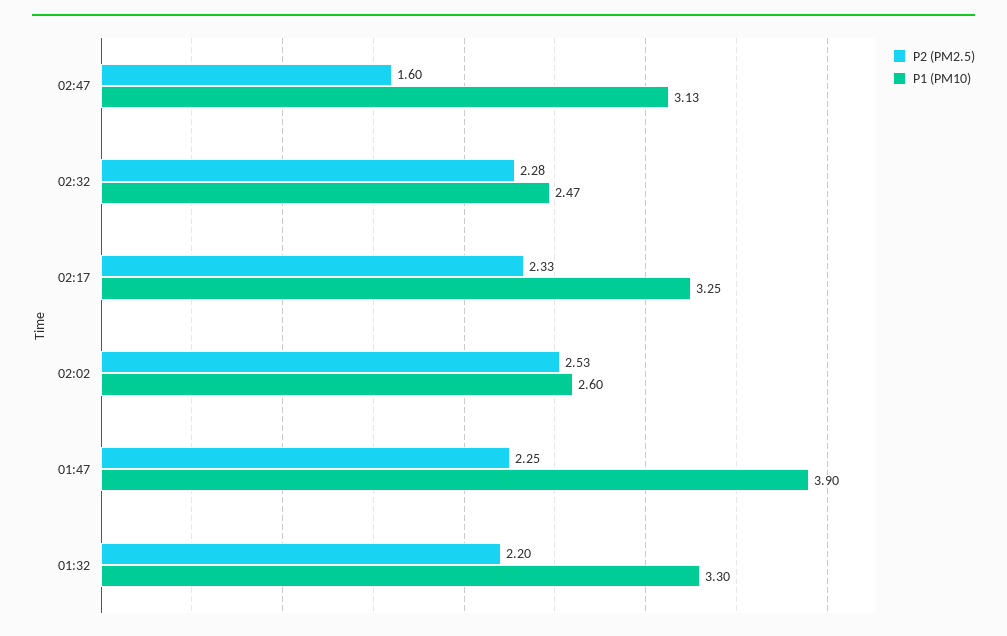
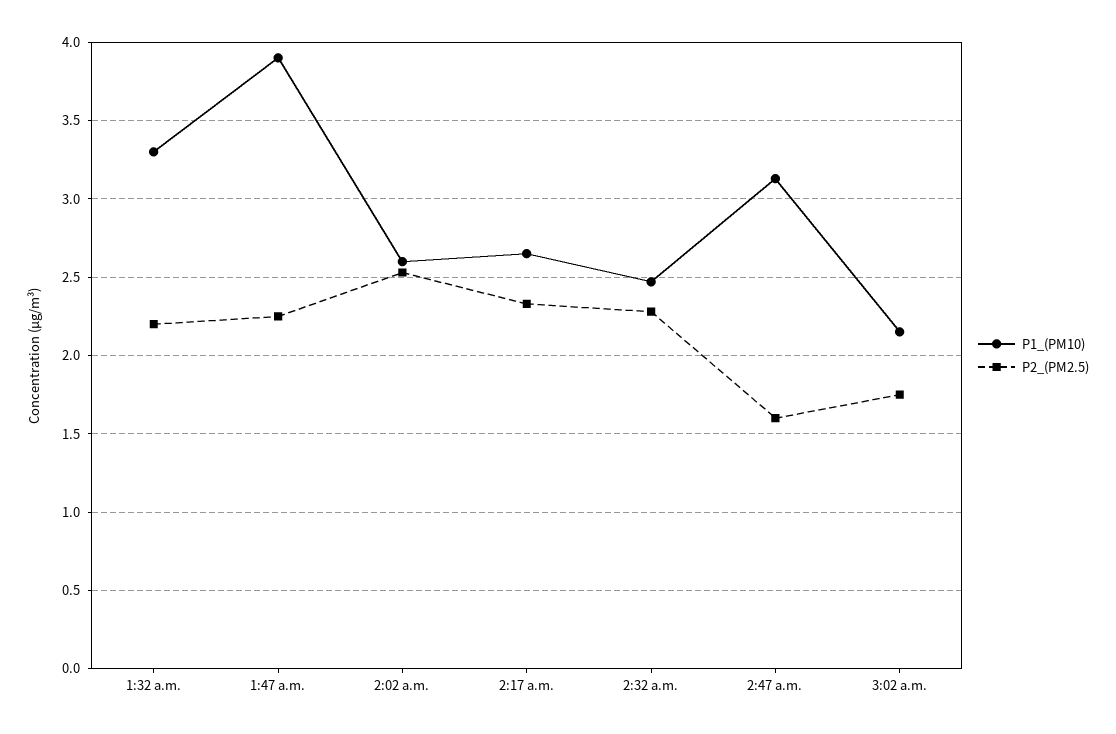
P1 (PM10), 02:17: 3.25 -> 2.65
P1 (PM10), 3:02 a.m.: none -> 2.15
P2 (PM2.5), 3:02 a.m.: none -> 1.75

